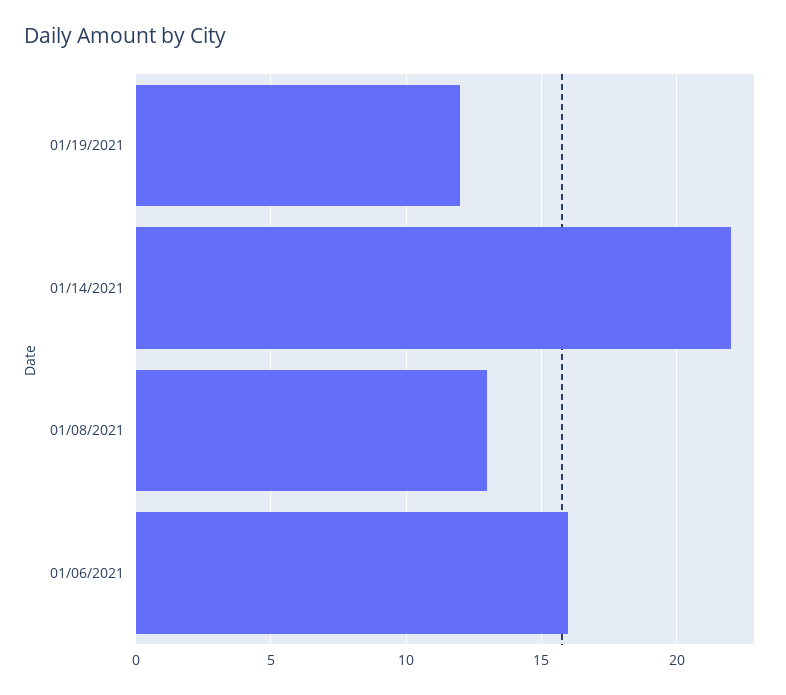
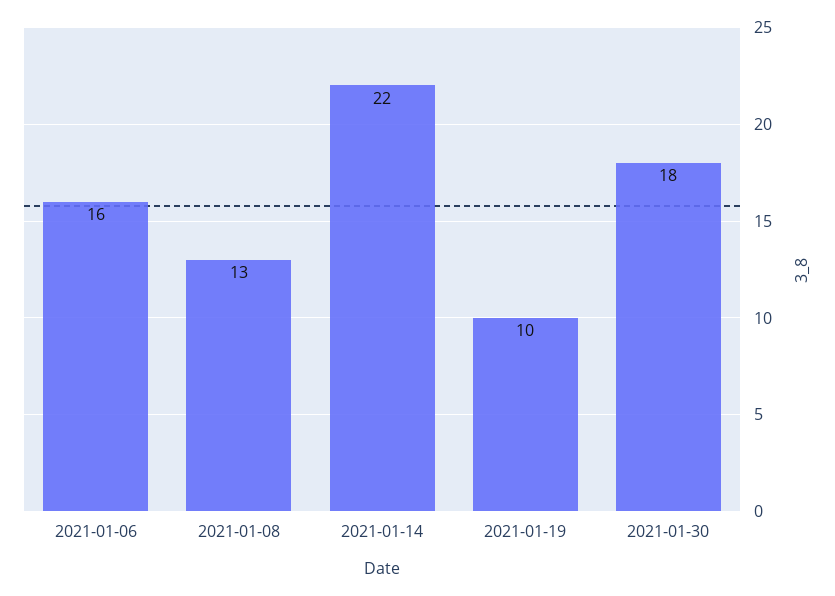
01/19/2021: 12 -> 10
2021-01-30: none -> 18

